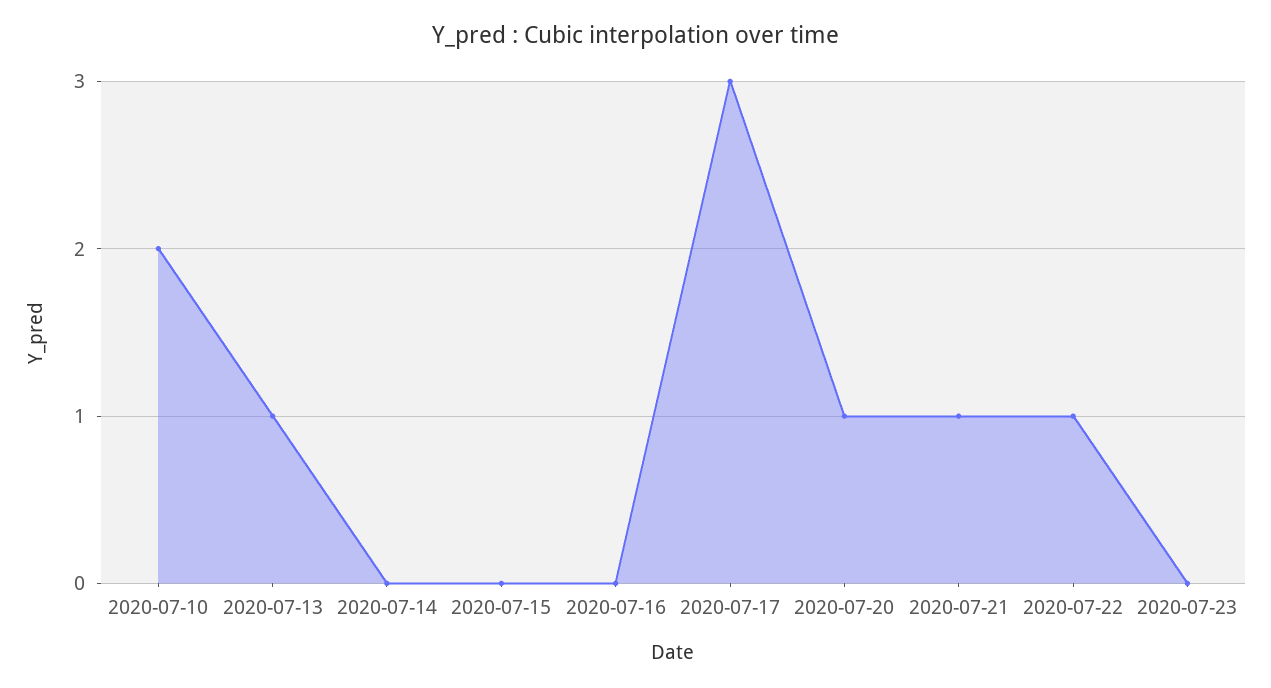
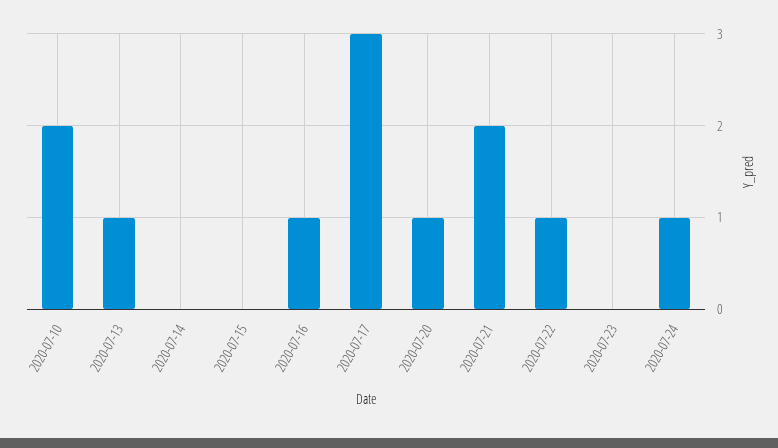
2020-07-16: 0 -> 1
2020-07-21: 1 -> 2
2020-07-24: none -> 1

